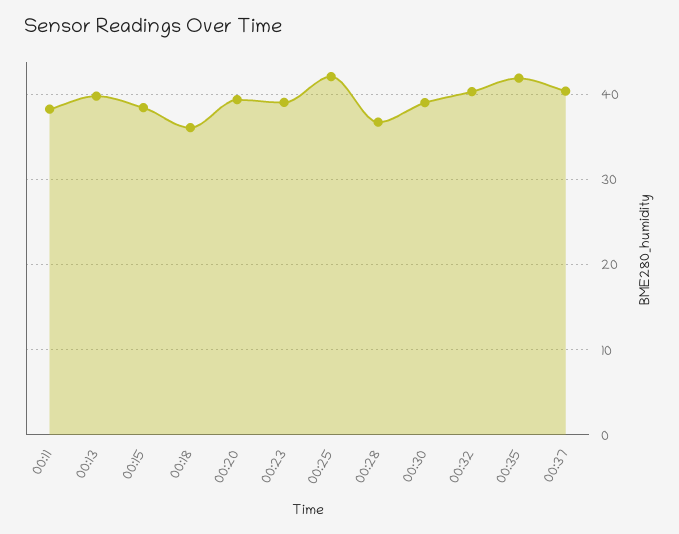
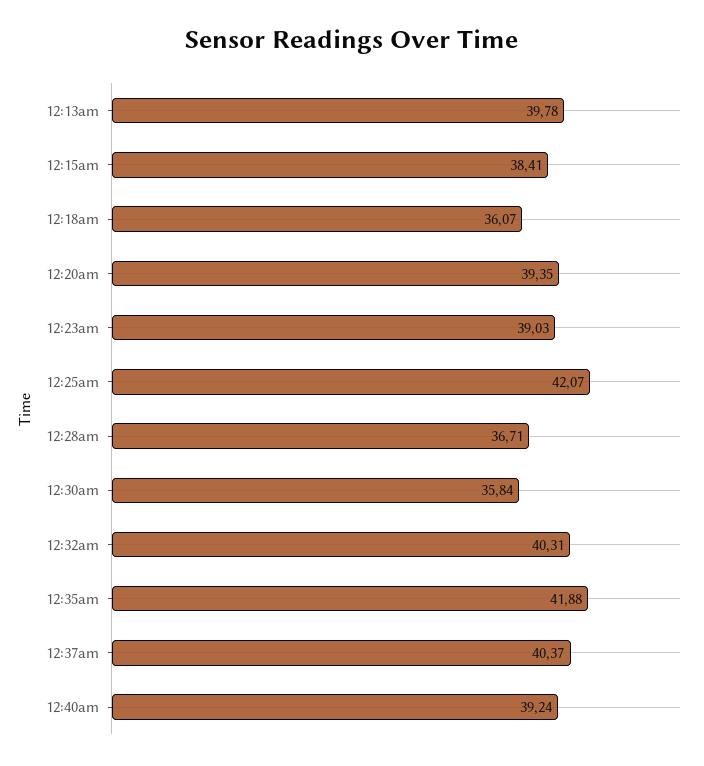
00:11: 38 -> none
00:30: 39 -> 35.84
12:40am: none -> 39.24

